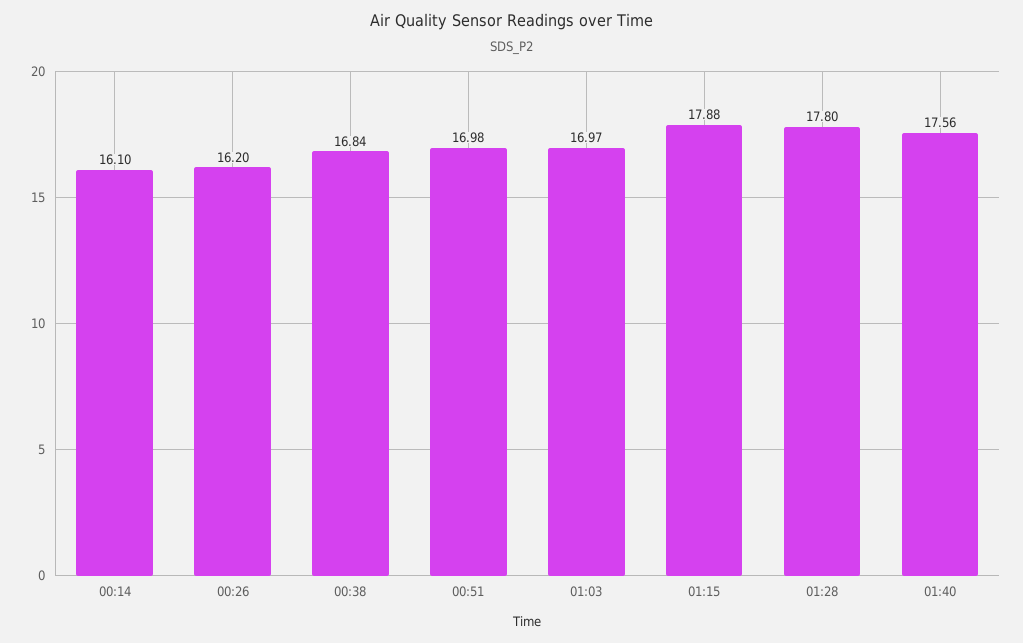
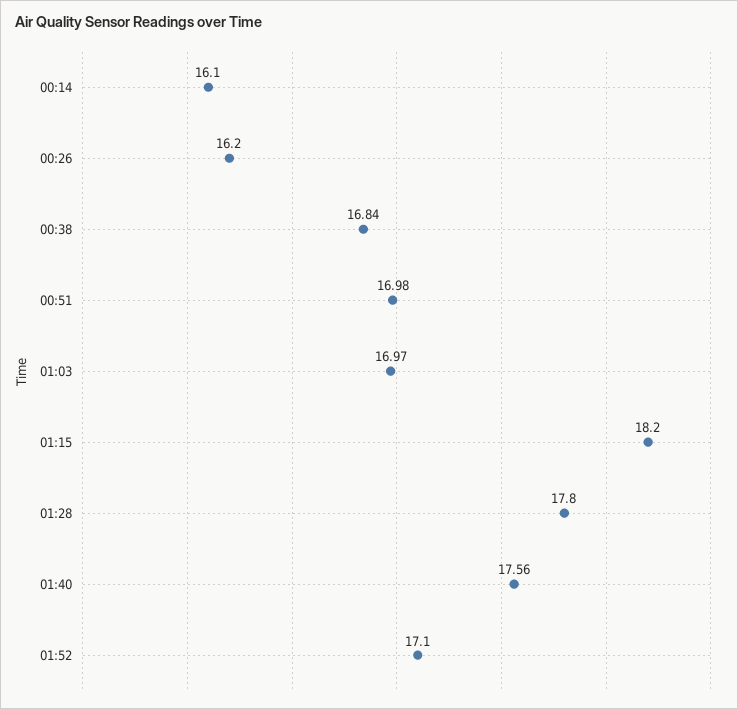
01:15: 17.88 -> 18.2
01:52: none -> 17.1

